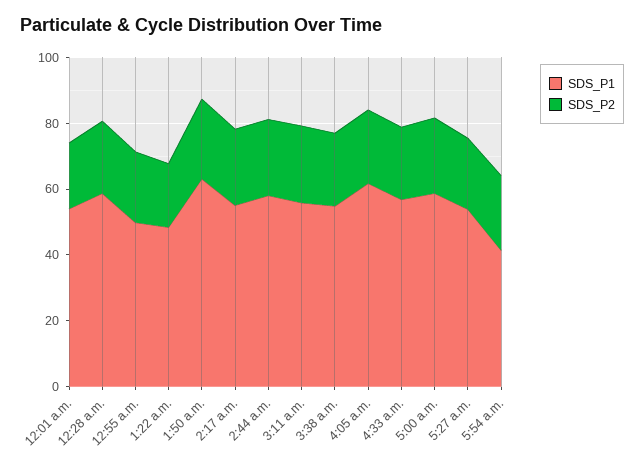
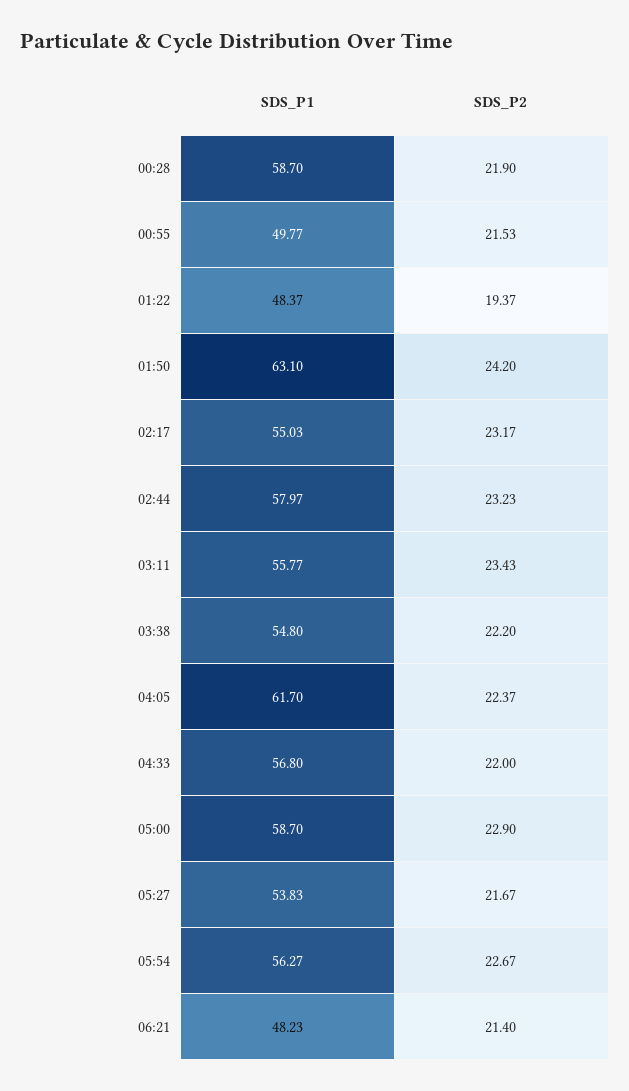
SDS_P1, 12:01 a.m.: 55 -> none
SDS_P2, 12:01 a.m.: 20 -> none
SDS_P1, 5:54 a.m.: 40 -> 56.27
SDS_P1, 06:21: none -> 48.23
SDS_P2, 06:21: none -> 21.4

